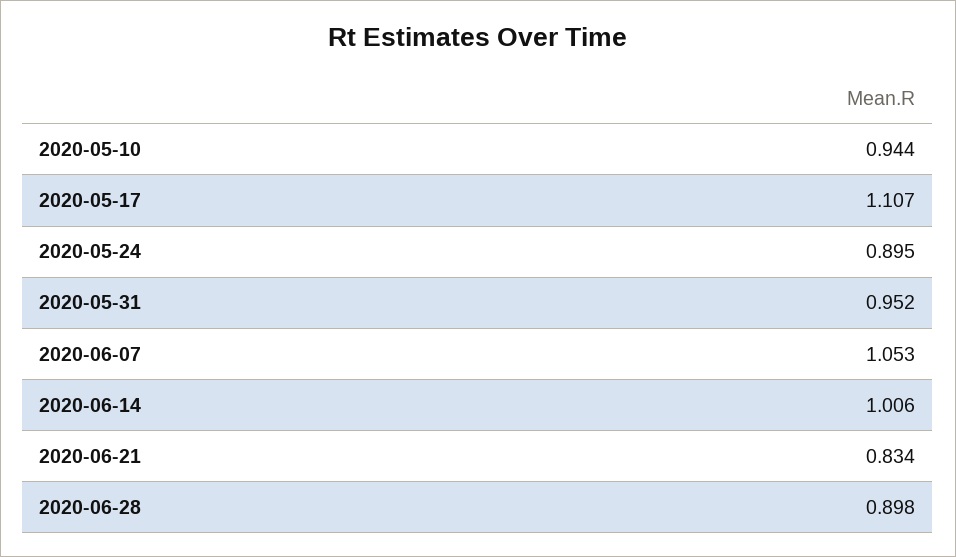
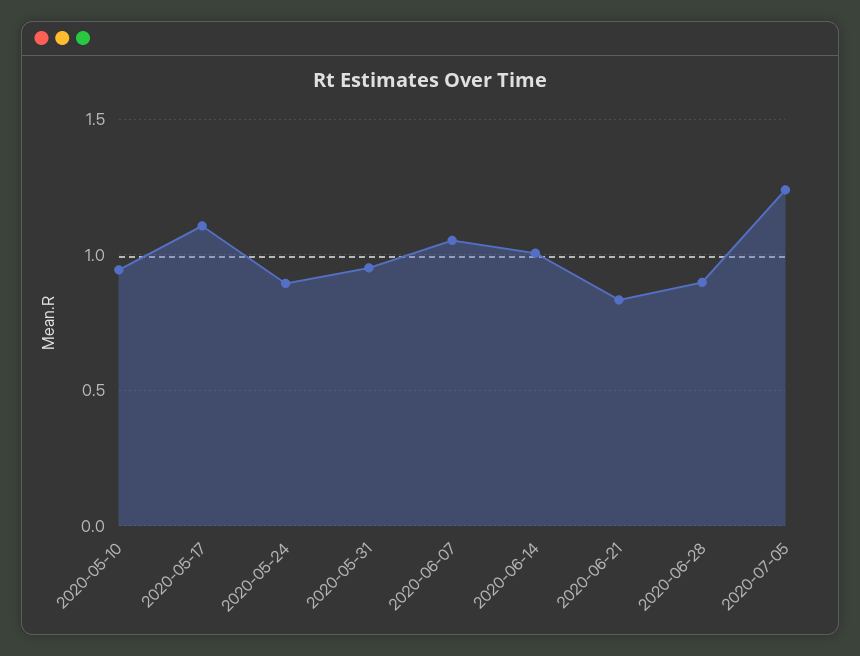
2020-07-05: none -> 1.25

